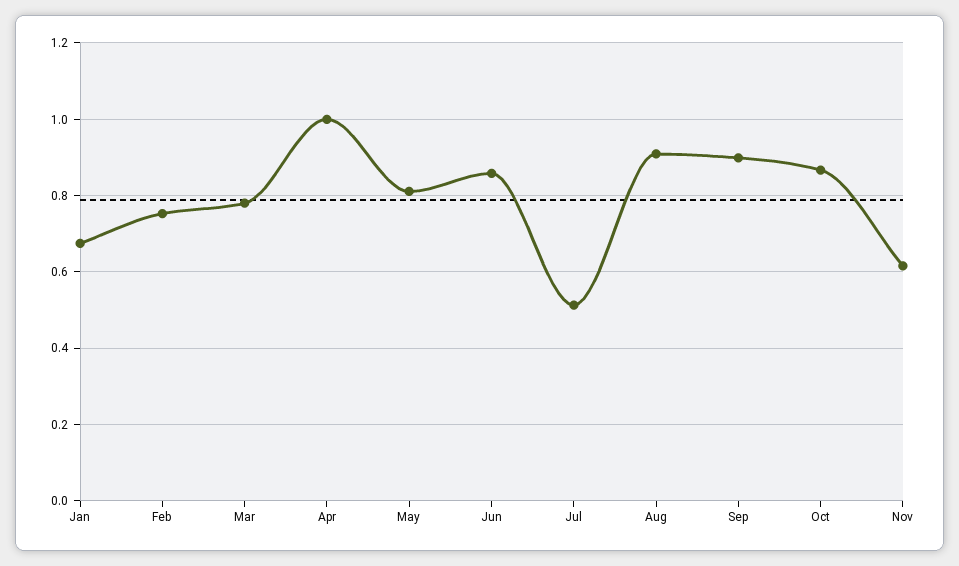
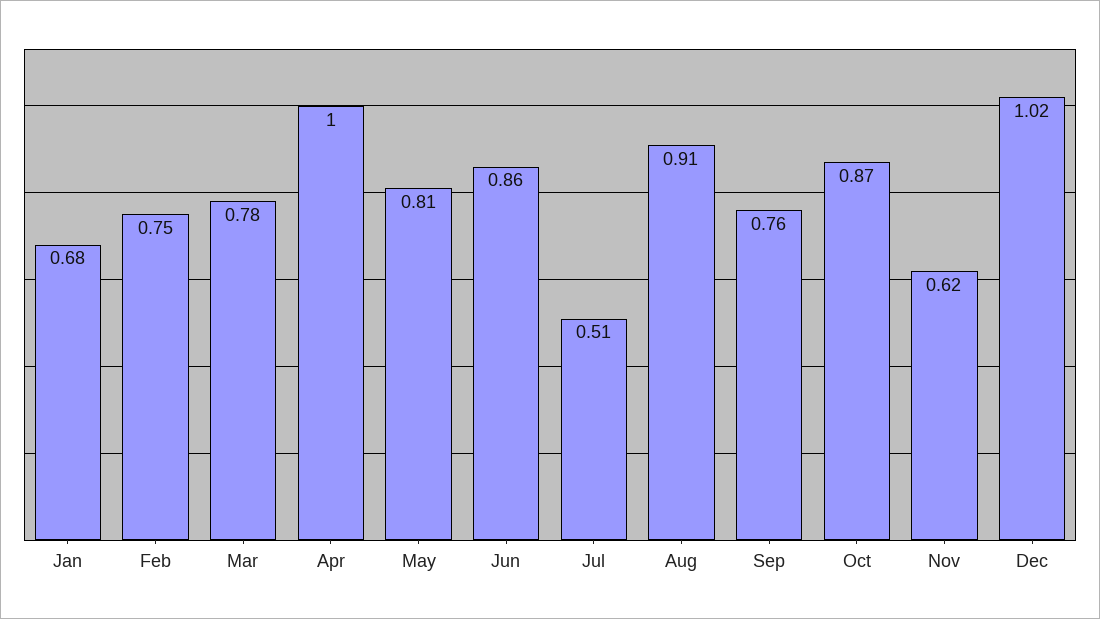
Sep: 0.9 -> 0.76
Dec: none -> 1.02

